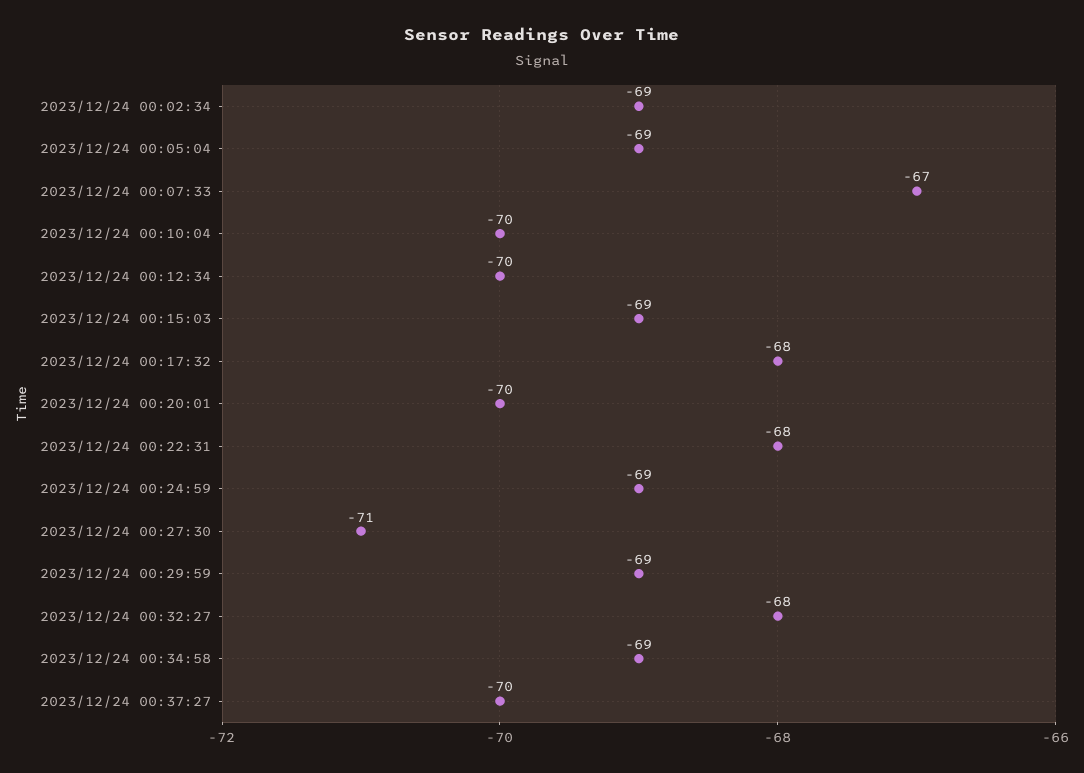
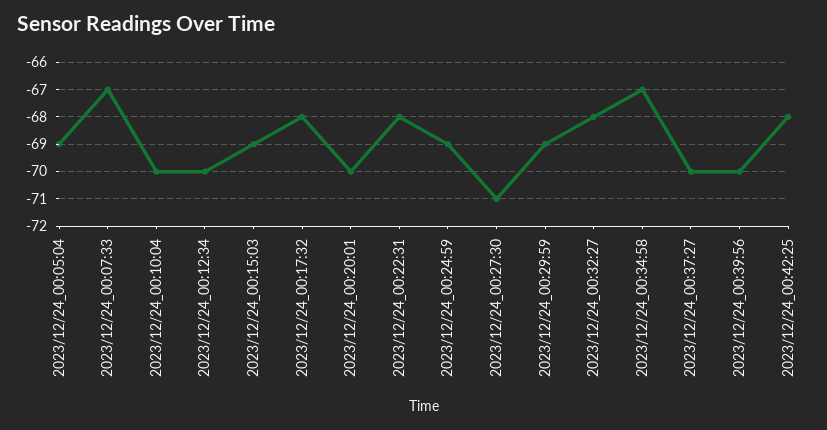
2023/12/24 00:02:34: -69 -> none
2023/12/24 00:34:58: -69 -> -67
2023/12/24_00:39:56: none -> -70
2023/12/24_00:42:25: none -> -68

